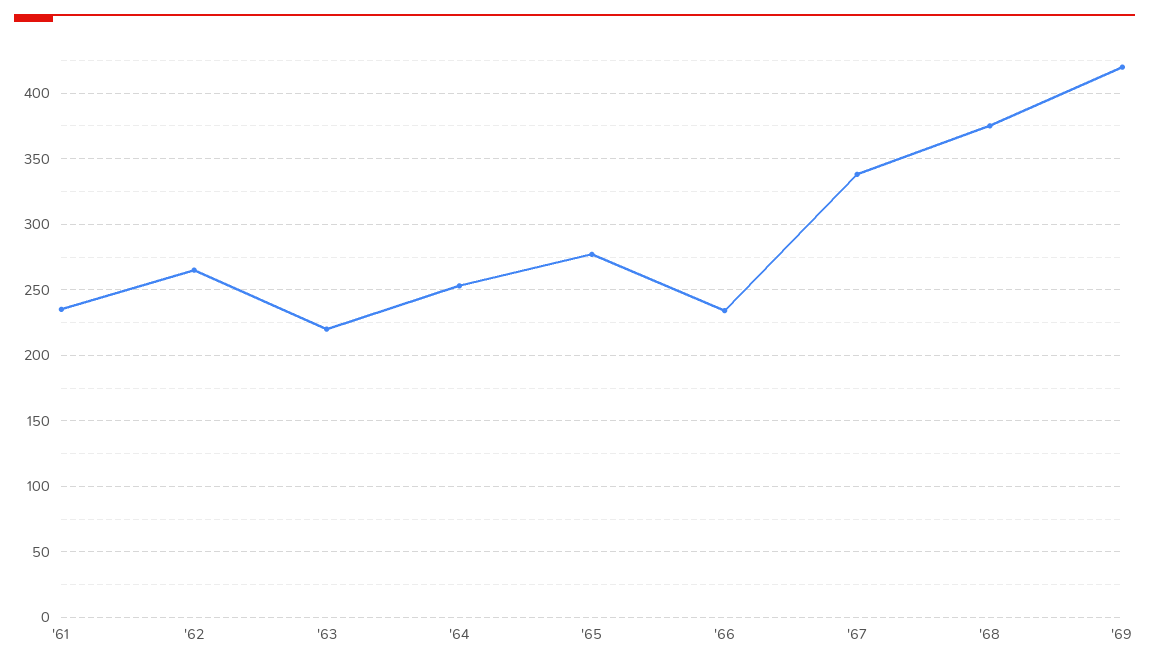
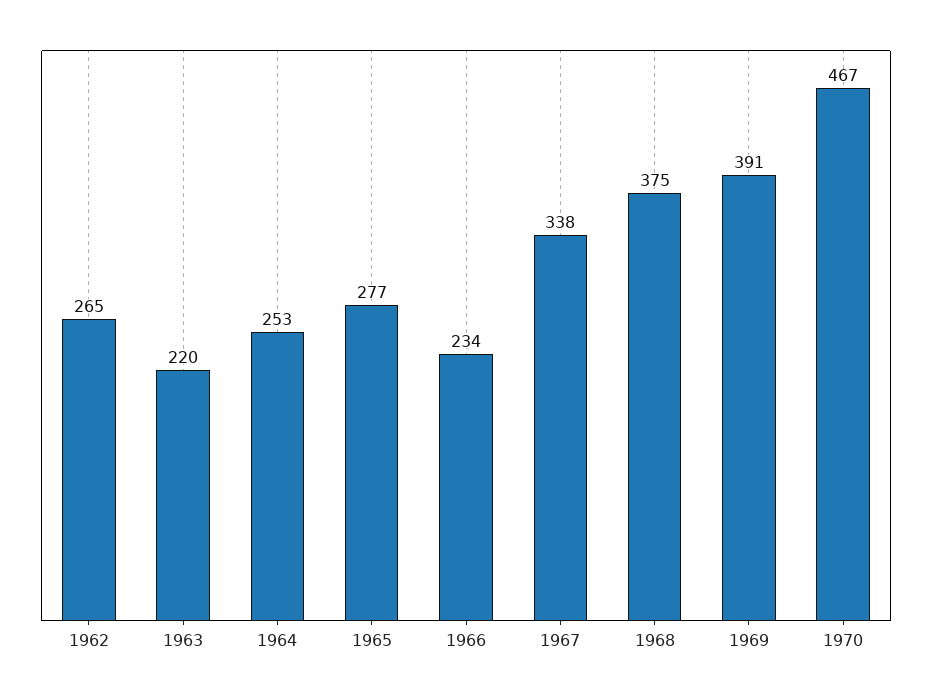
'61: 235 -> none
'69: 420 -> 391
1970: none -> 467

